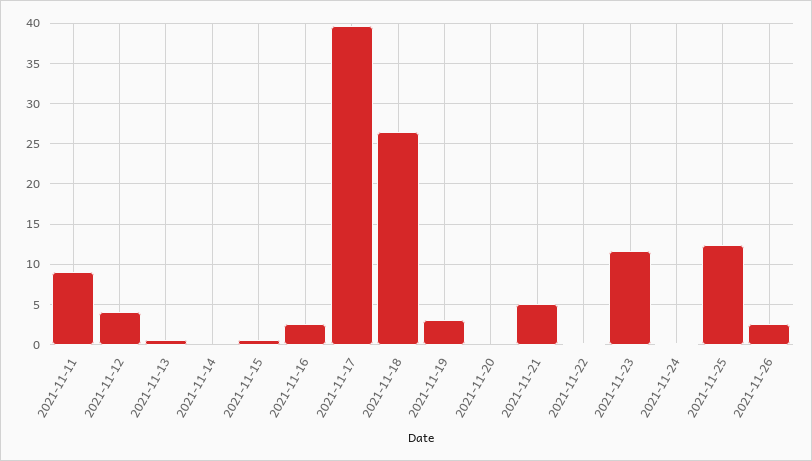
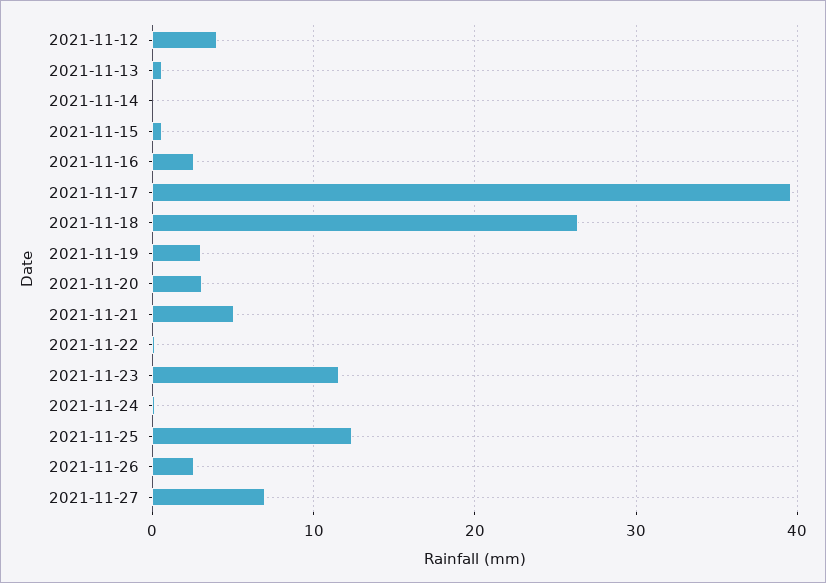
2021-11-11: 9 -> none
2021-11-20: 0 -> 3
2021-11-27: none -> 7

